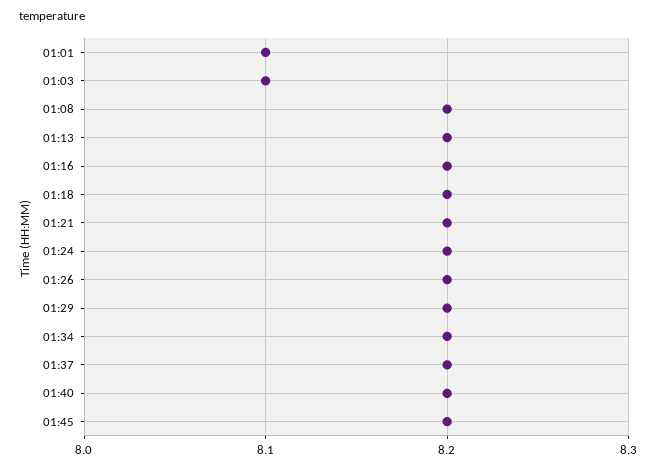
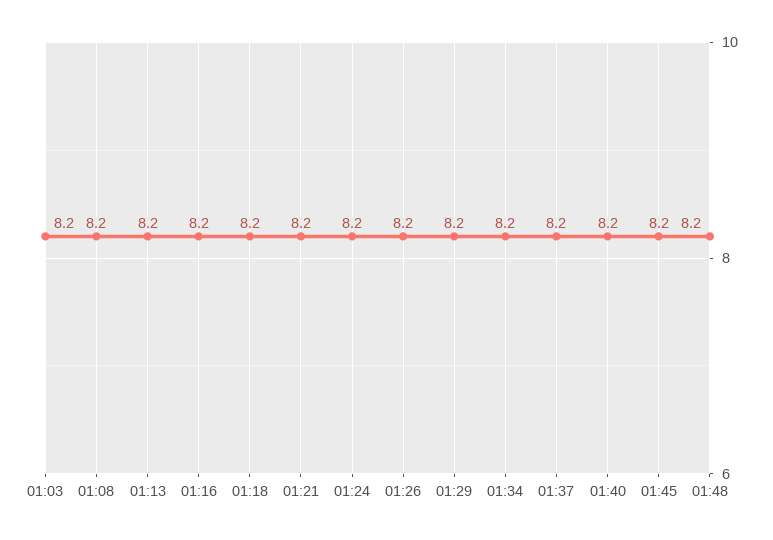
01:01: 8.1 -> none
01:03: 8.1 -> 8.2
01:48: none -> 8.2

